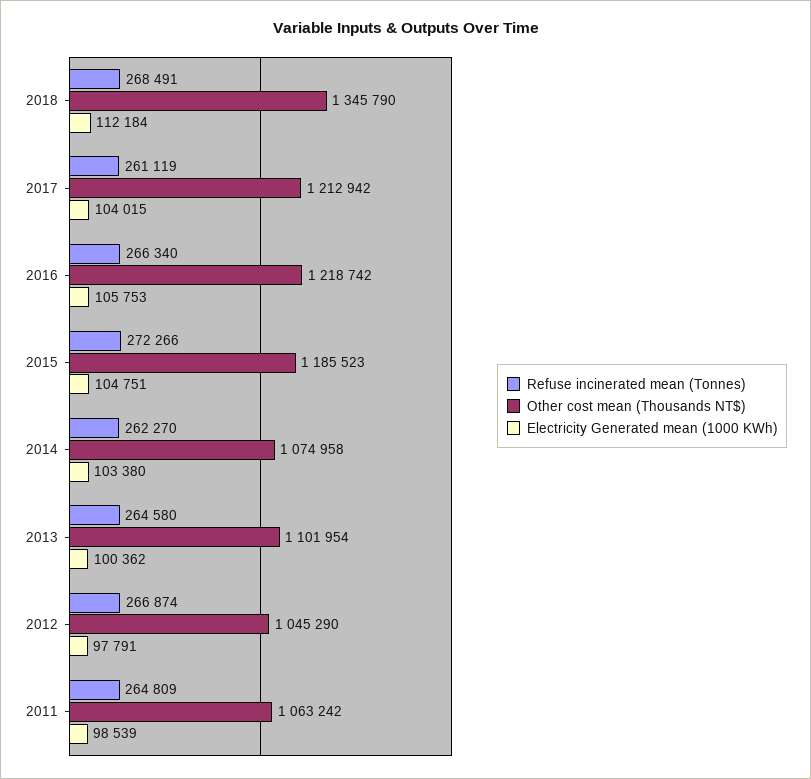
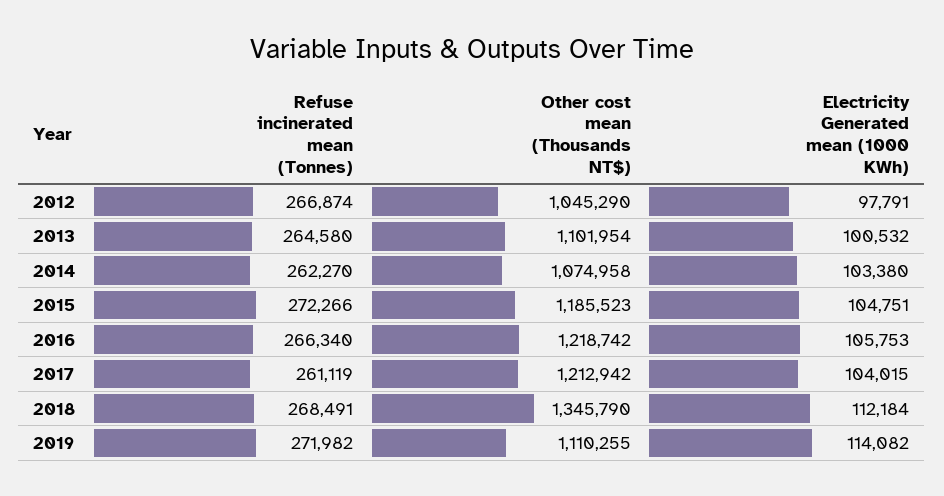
Electricity Generated mean (1000 KWh), 2013: 100362 -> 100532
Refuse incinerated mean (Tonnes), 2011: 264809 -> none
Other cost mean (Thousands NT$), 2011: 1063242 -> none
Electricity Generated mean (1000 KWh), 2011: 98539 -> none
Refuse incinerated mean (Tonnes), 2019: none -> 271982
Other cost mean (Thousands NT$), 2019: none -> 1110255
Electricity Generated mean (1000 KWh), 2019: none -> 114082

